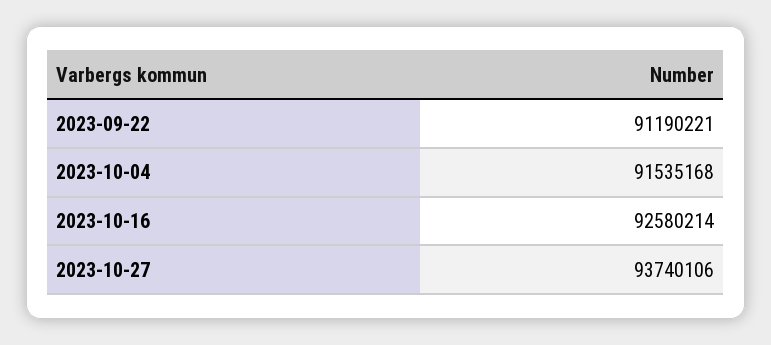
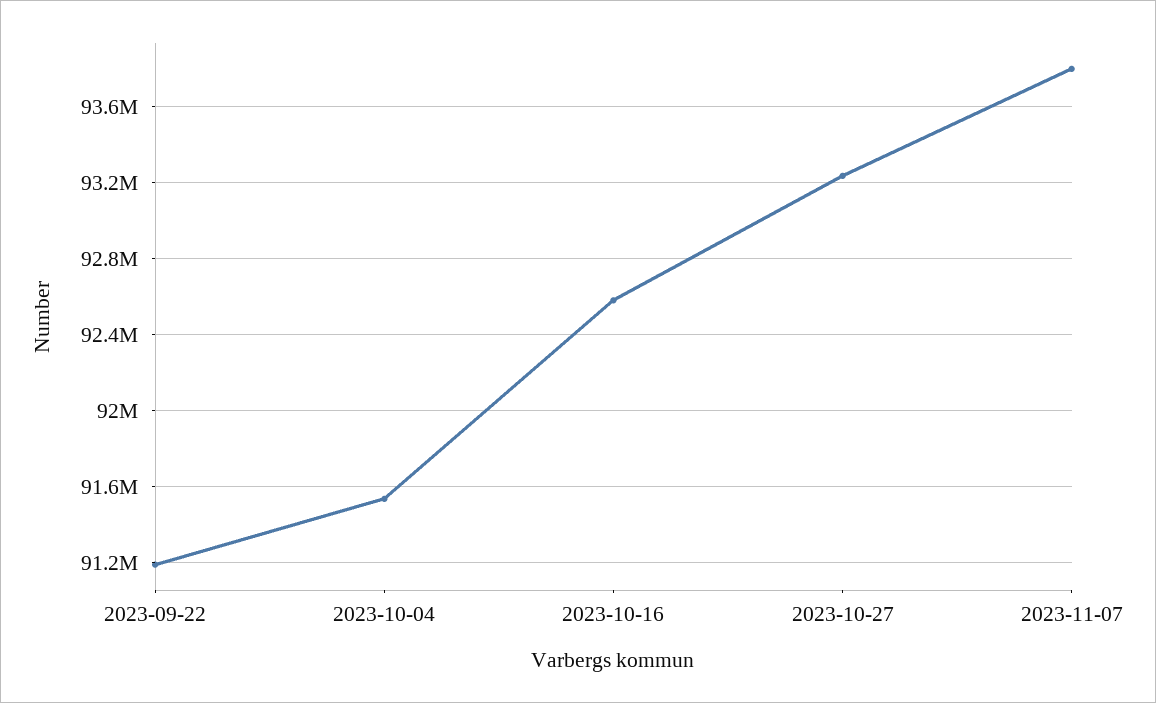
2023-10-27: 93740106 -> 93250000
2023-11-07: none -> 93800000

